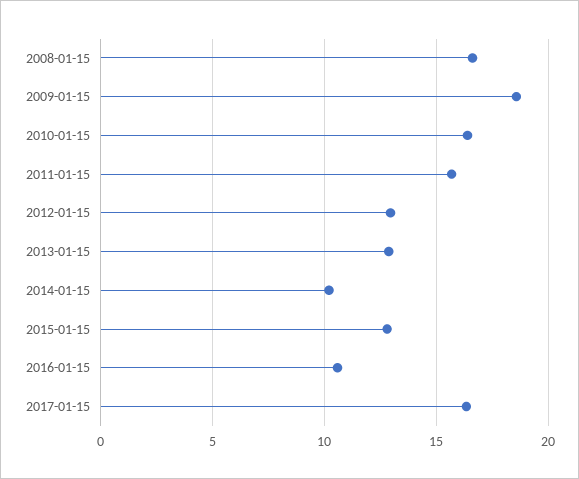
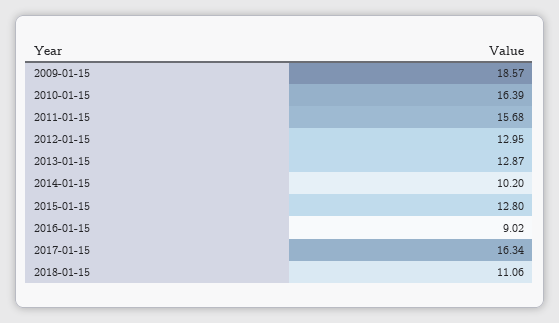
2008-01-15: 16.5 -> none
2016-01-15: 10.5 -> 9.02
2018-01-15: none -> 11.06

